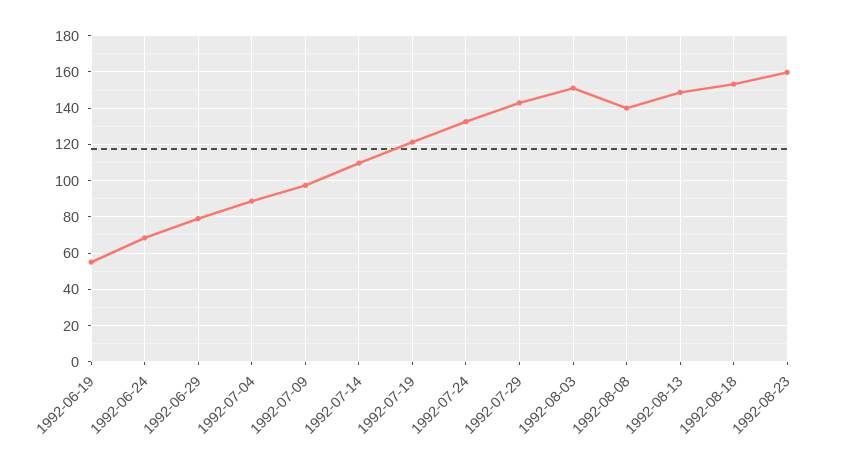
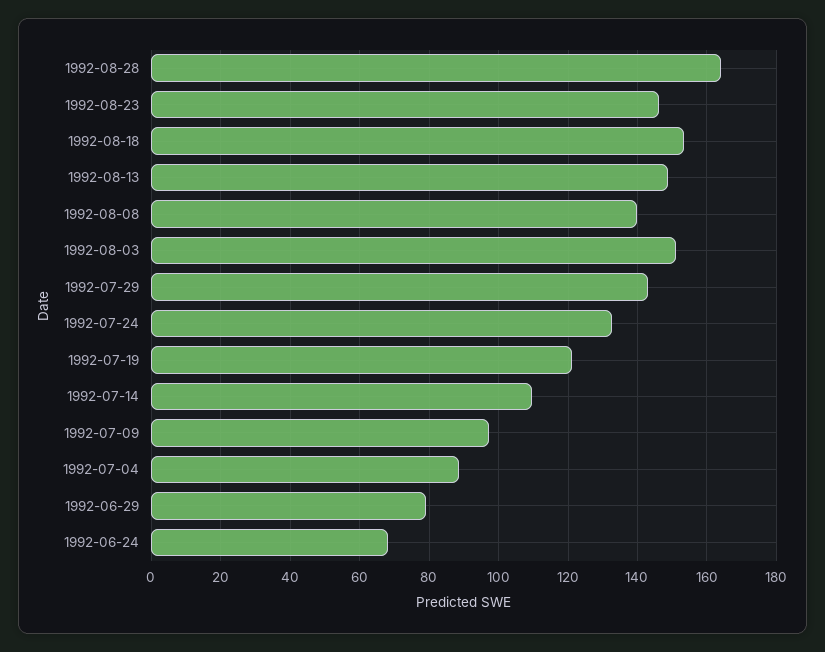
1992-06-19: 55 -> none
1992-08-23: 160 -> 146
1992-08-28: none -> 164

